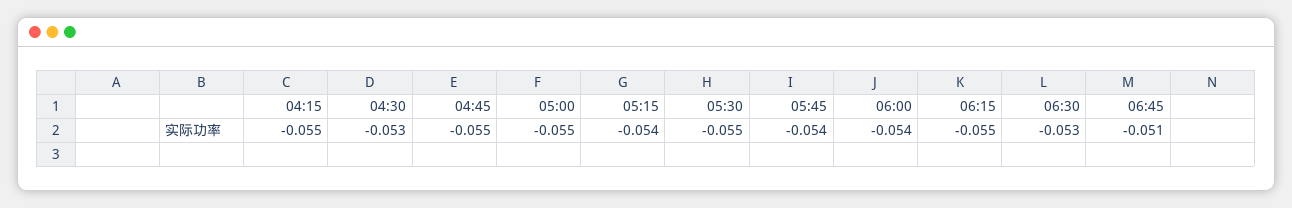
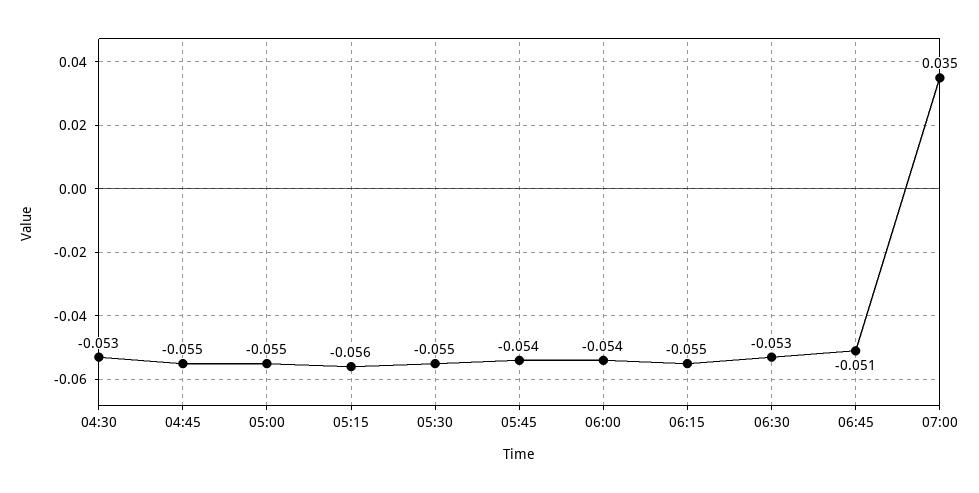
04:15: -0.055 -> none
05:15: -0.054 -> -0.056
07:00: none -> 0.035

